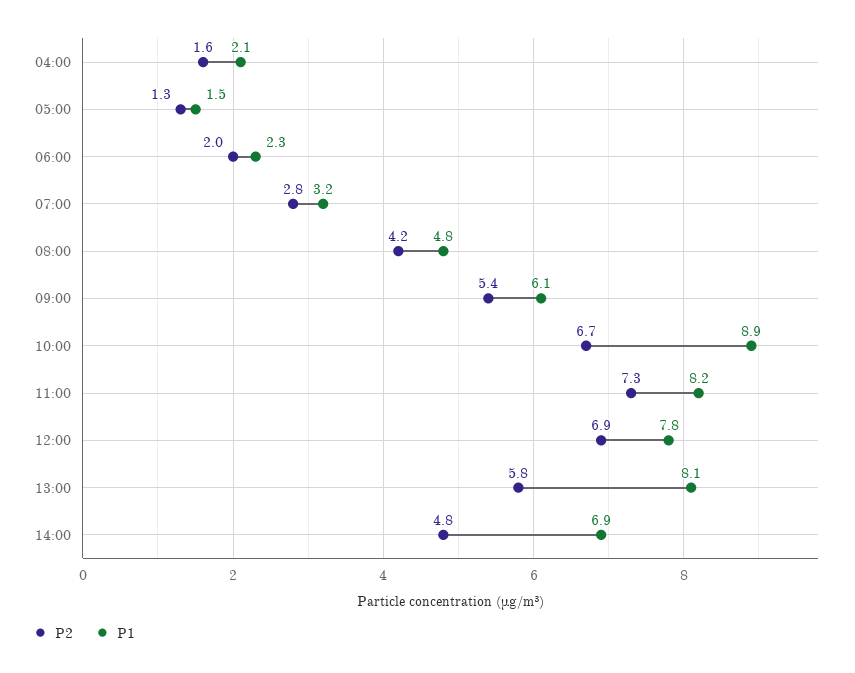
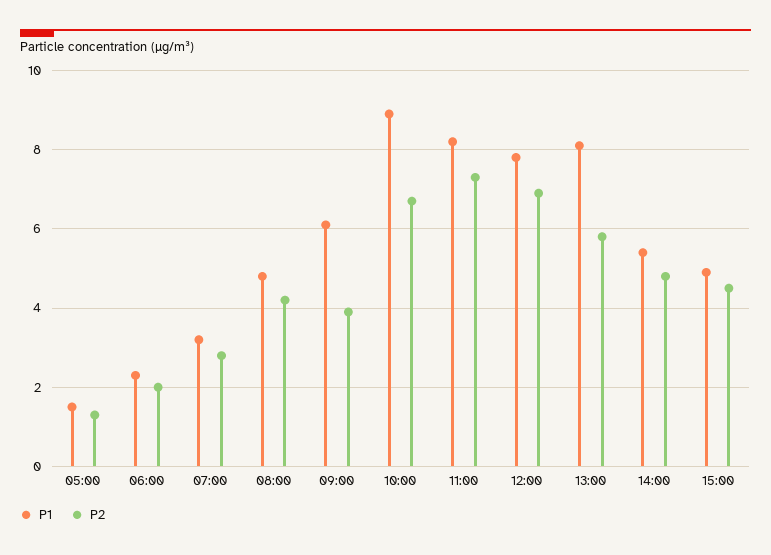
P2, 04:00: 1.6 -> none
P1, 04:00: 2.1 -> none
P2, 09:00: 5.4 -> 4
P1, 14:00: 6.9 -> 5.5
P1, 15:00: none -> 5
P2, 15:00: none -> 4.5

